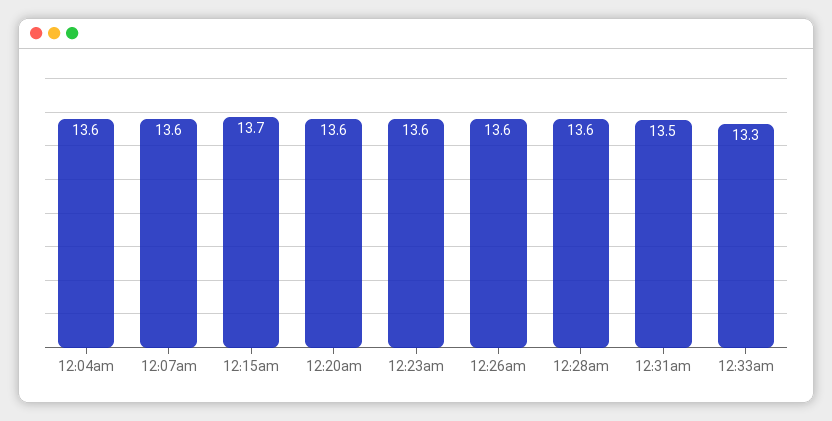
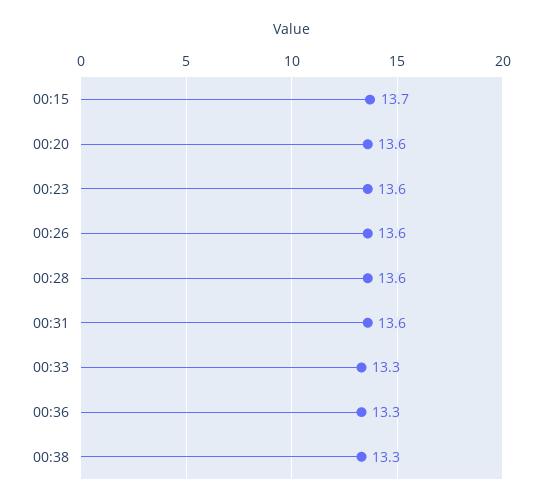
12:04am: 13.6 -> none
12:07am: 13.6 -> none
12:31am: 13.5 -> 13.6
00:36: none -> 13.3
00:38: none -> 13.3

